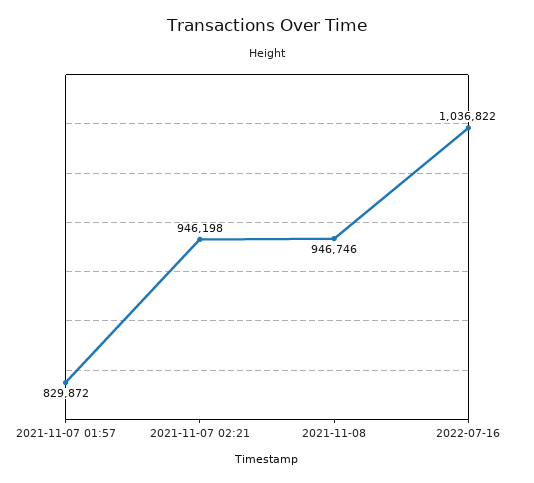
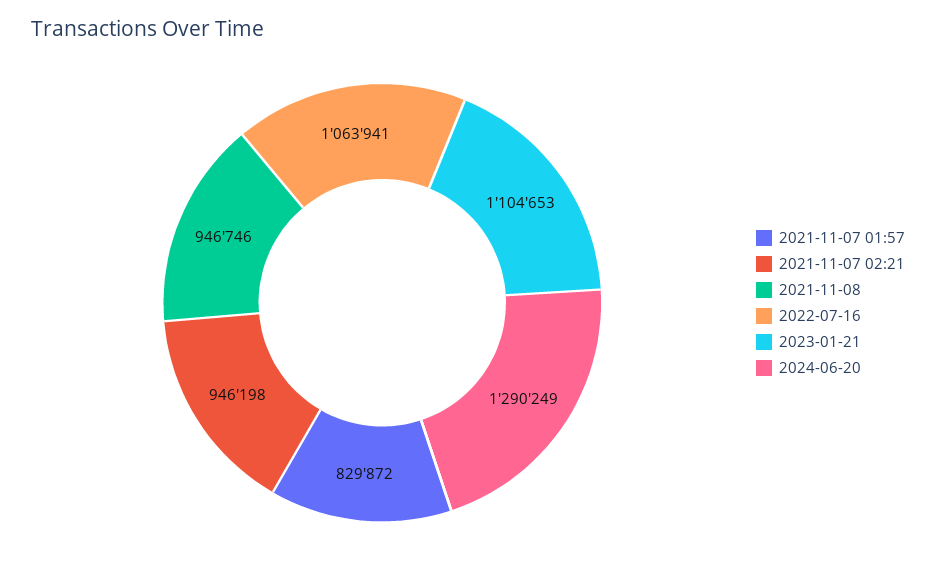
2022-07-16: 1036822 -> 1063941
2023-01-21: none -> 1104653
2024-06-20: none -> 1290249

